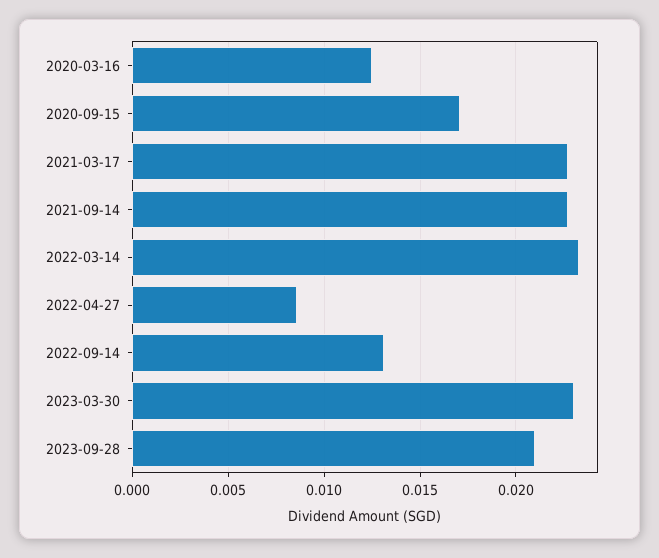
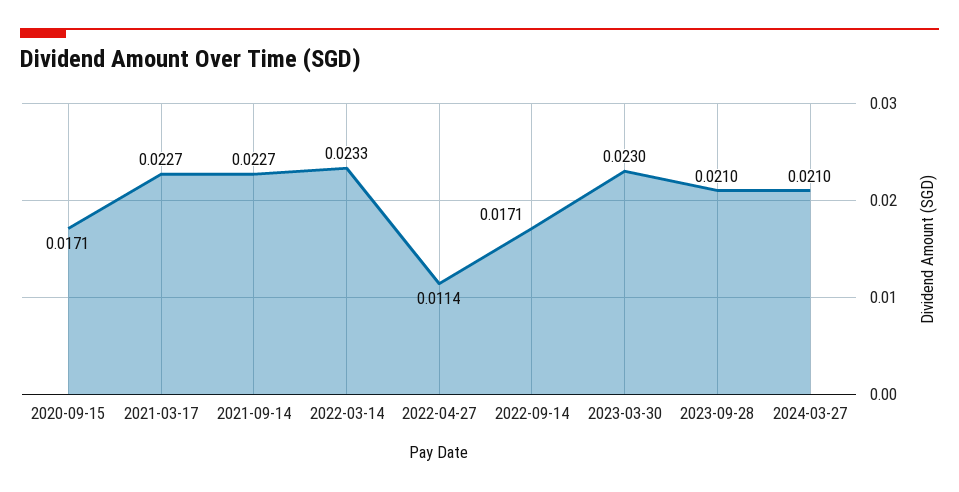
2020-03-16: 0.0125 -> none
2022-04-27: 0.0085 -> 0.0114
2022-09-14: 0.013 -> 0.0171
2024-03-27: none -> 0.021

